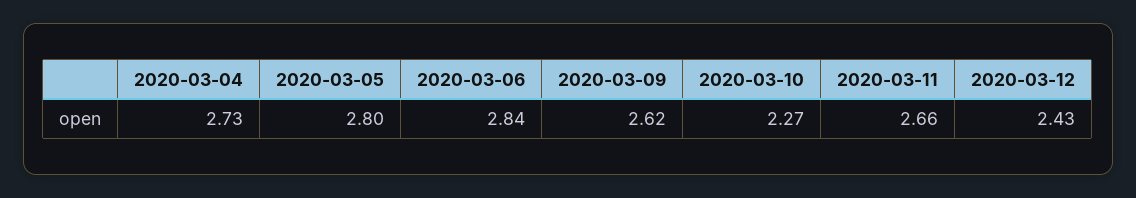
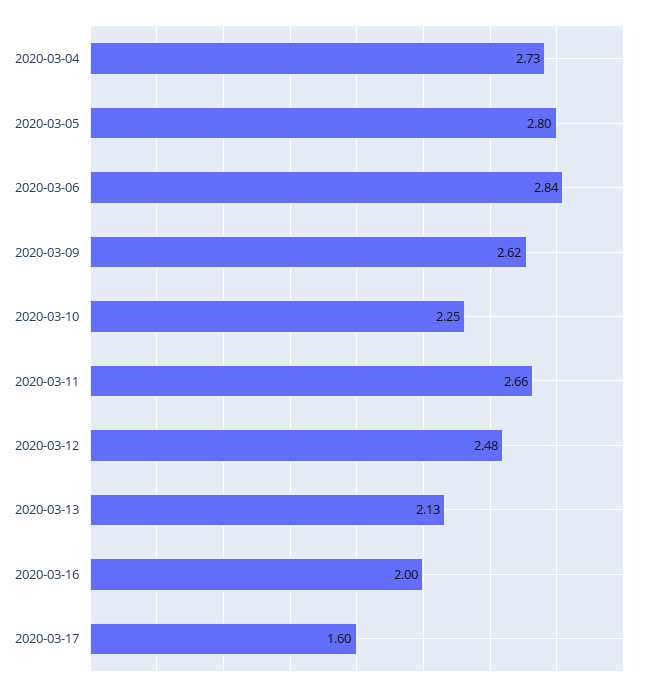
2020-03-10: 2.27 -> 2.25
2020-03-12: 2.43 -> 2.48
2020-03-13: none -> 2.13
2020-03-16: none -> 2
2020-03-17: none -> 1.6

